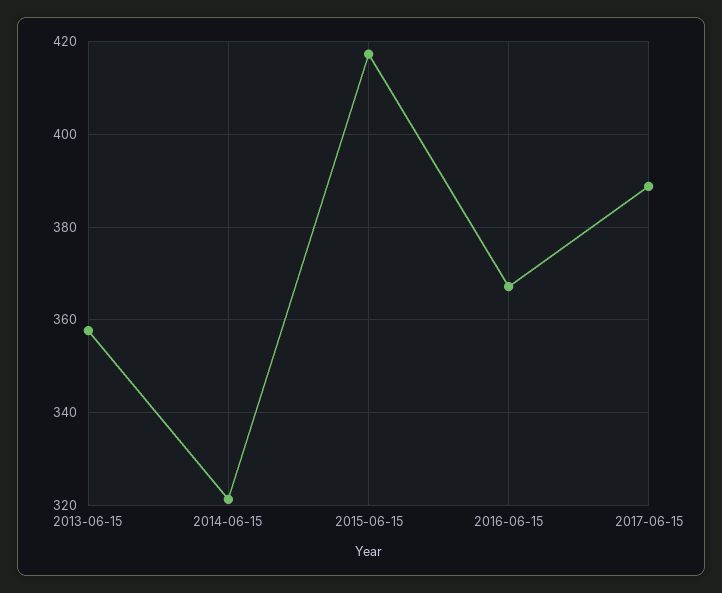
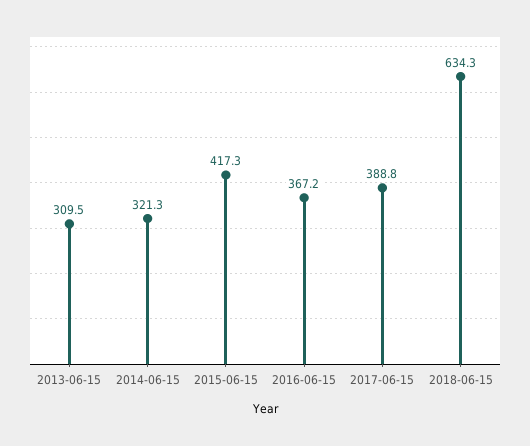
2013-06-15: 358 -> 309.5
2018-06-15: none -> 634.3

